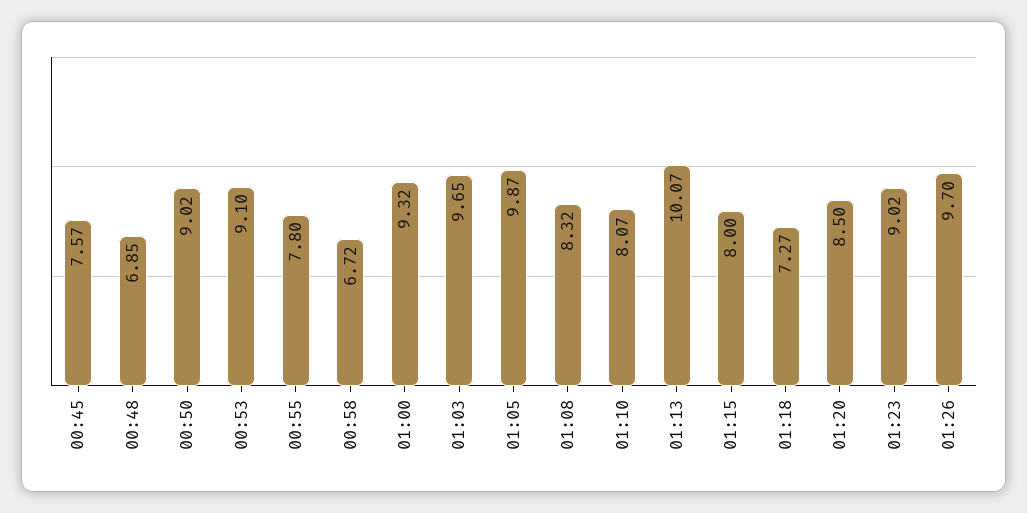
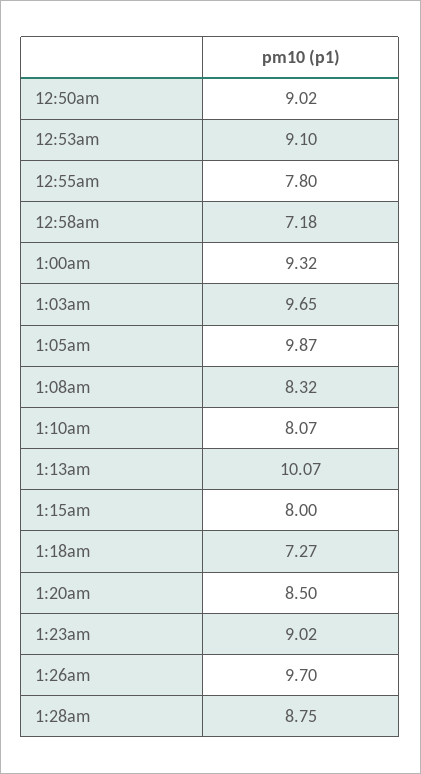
00:45: 7.57 -> none
00:48: 6.85 -> none
00:58: 6.72 -> 7.18
1:28am: none -> 8.75

